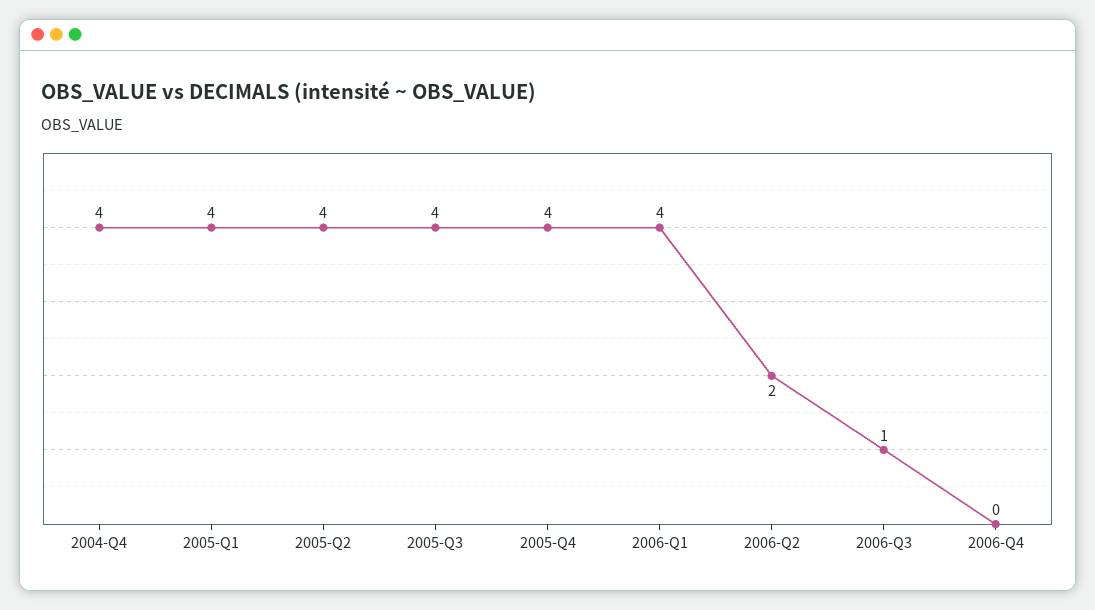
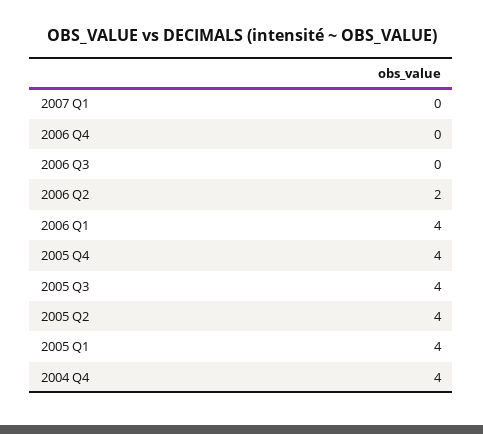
2006-Q3: 1 -> 0
2007 Q1: none -> 0

